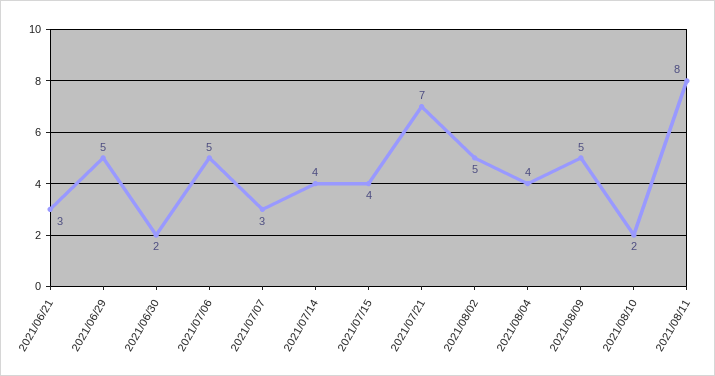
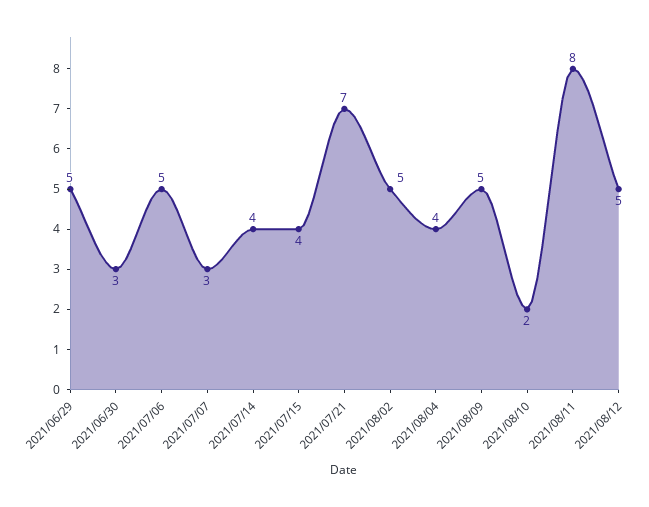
2021/06/21: 3 -> none
2021/06/30: 2 -> 3
2021/08/12: none -> 5

